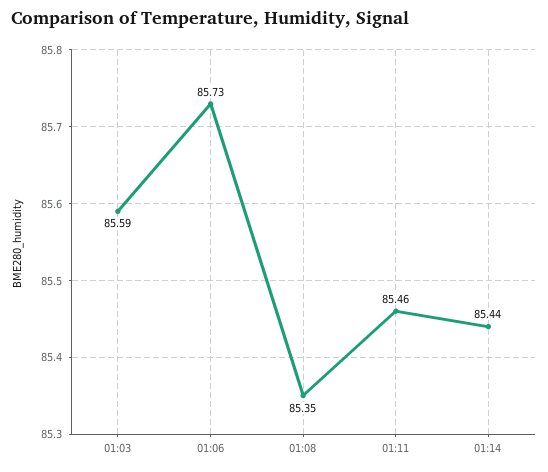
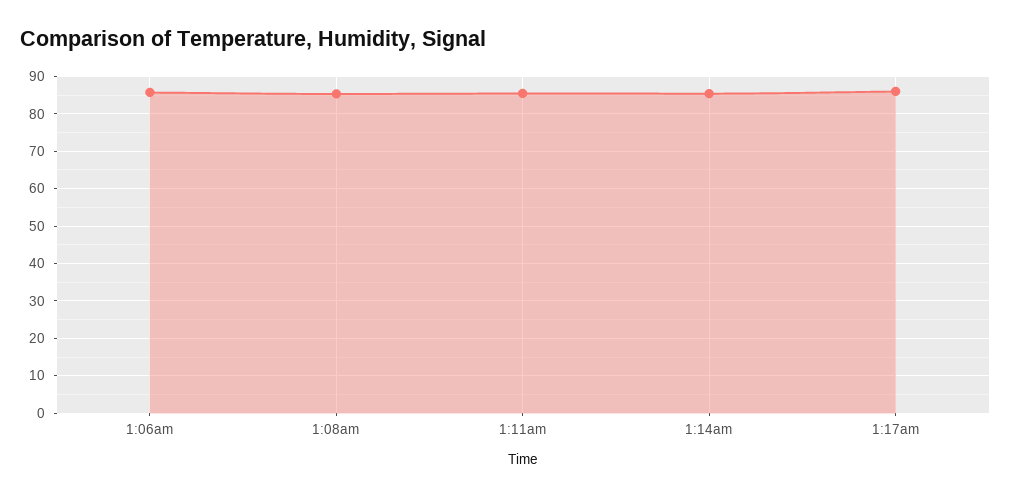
01:03: 85.59 -> none
1:17am: none -> 86

